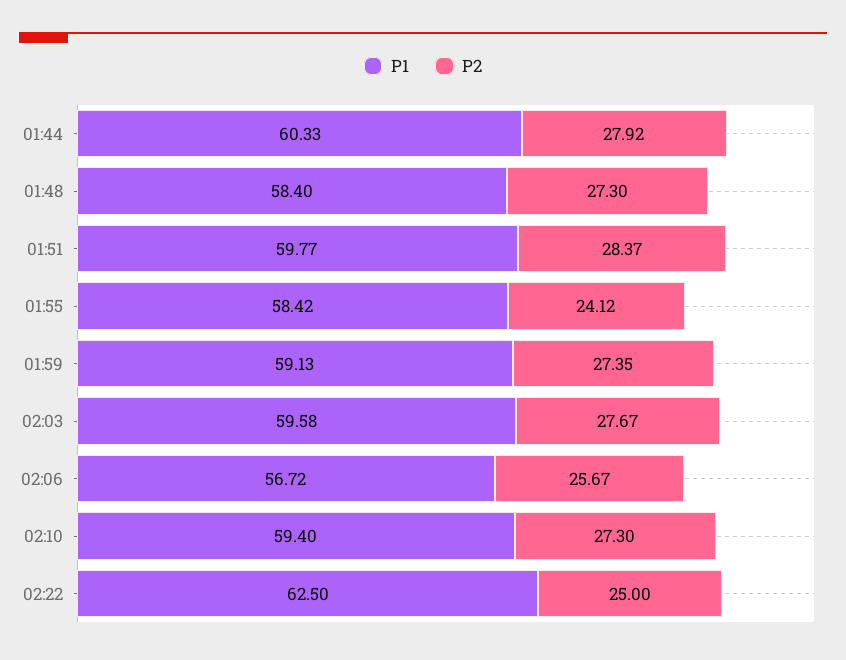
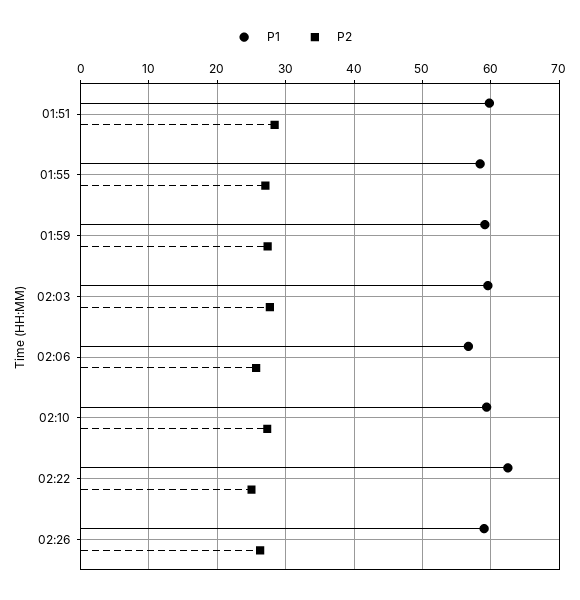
P1, 01:44: 60.33 -> none
P2, 01:44: 27.92 -> none
P1, 01:48: 58.4 -> none
P2, 01:48: 27.3 -> none
P2, 01:55: 24.12 -> 27
P1, 02:26: none -> 59
P2, 02:26: none -> 26

